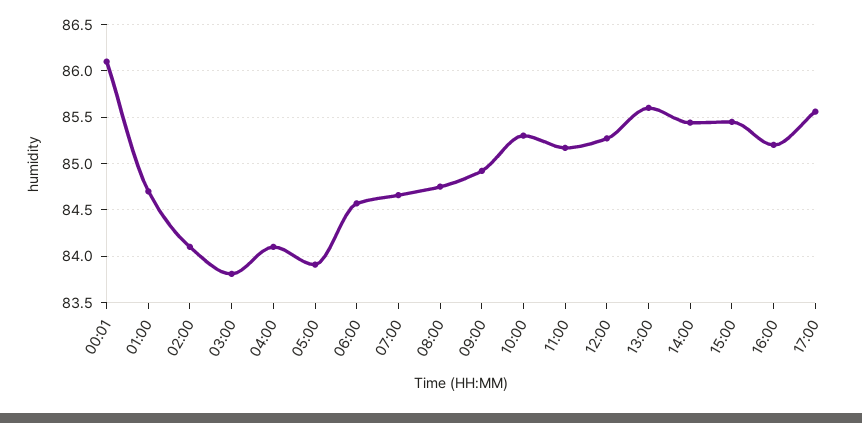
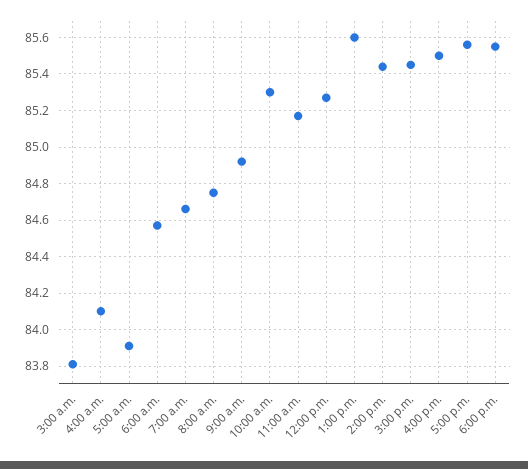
00:01: 86.1 -> none
01:00: 84.7 -> none
02:00: 84.1 -> none
16:00: 85.2 -> 85.5
6:00 p.m.: none -> 85.55

